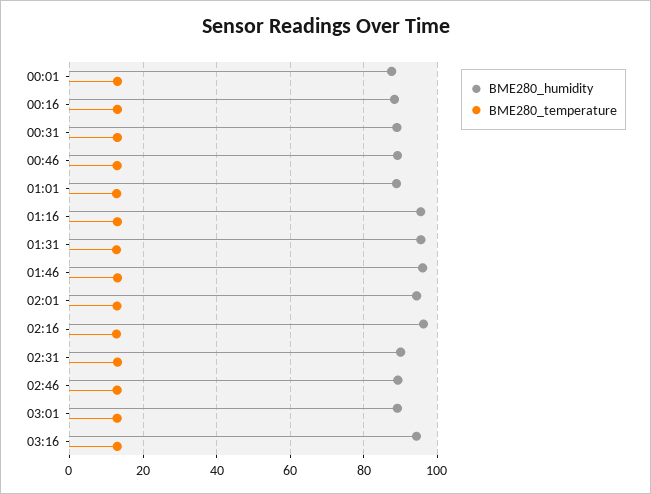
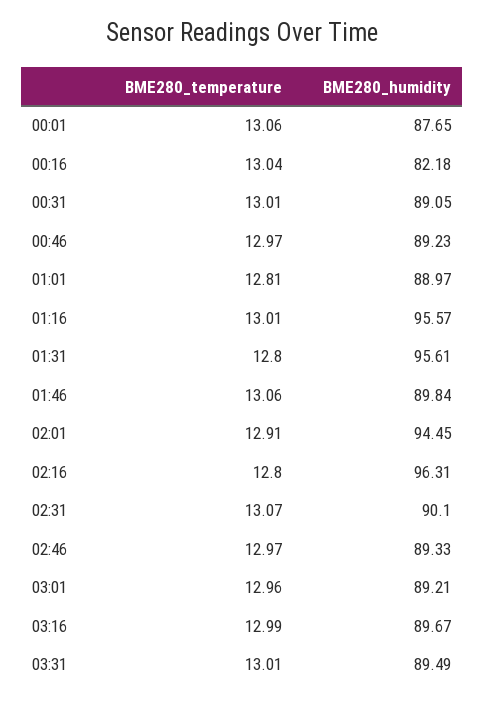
BME280_humidity, 00:16: 88 -> 82.18
BME280_humidity, 01:46: 96 -> 89.84
BME280_humidity, 03:16: 94 -> 89.67
BME280_temperature, 03:31: none -> 13.01
BME280_humidity, 03:31: none -> 89.49

